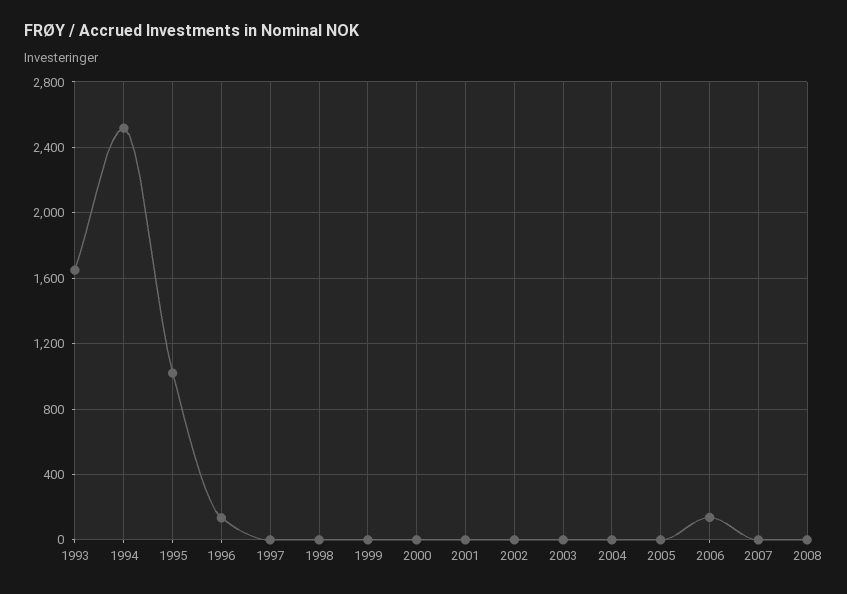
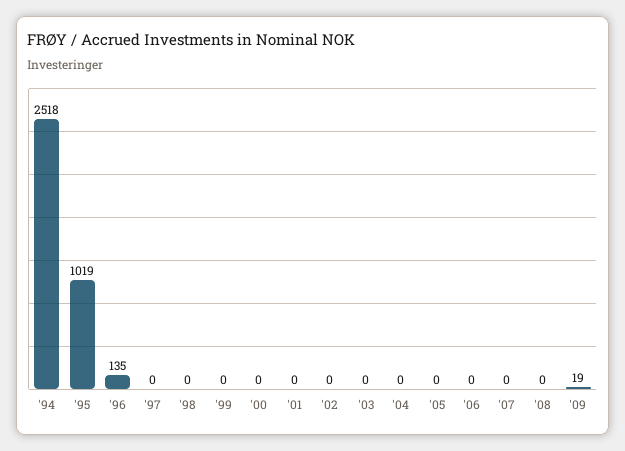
1993: 1650 -> none
2006: 150 -> 0
'09: none -> 19

